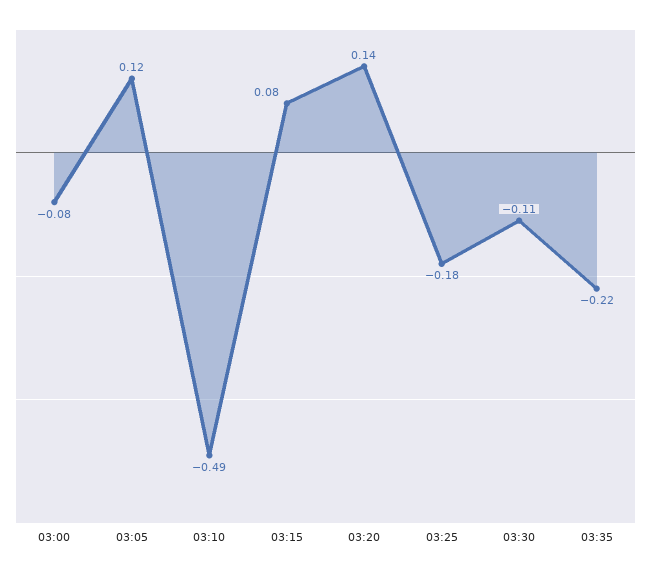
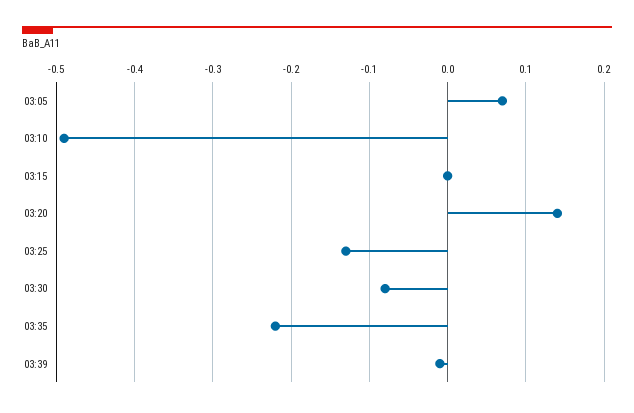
03:00: -0.08 -> none
03:05: 0.12 -> 0.07
03:15: 0.08 -> 0
03:25: -0.18 -> -0.13
03:30: -0.11 -> -0.08
03:39: none -> -0.01

